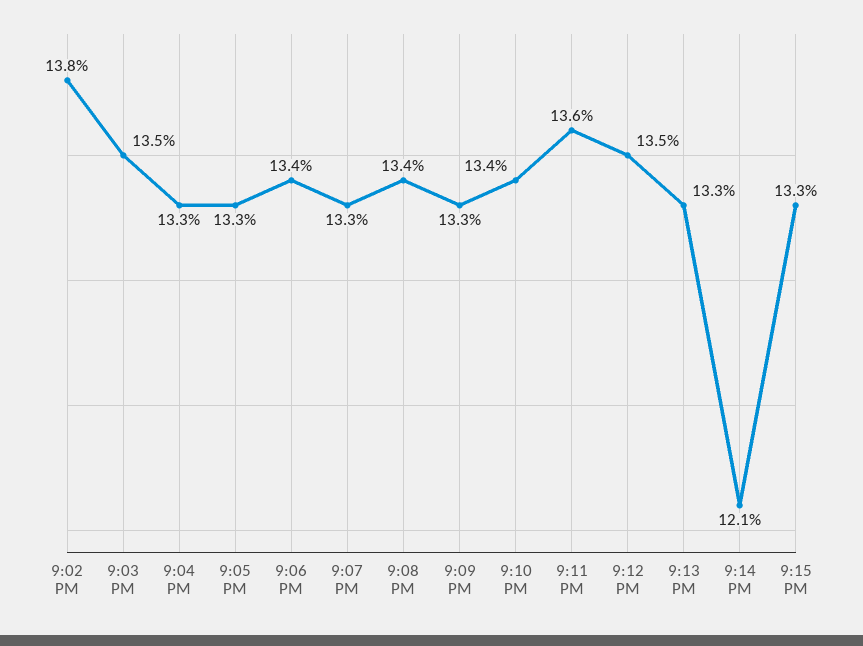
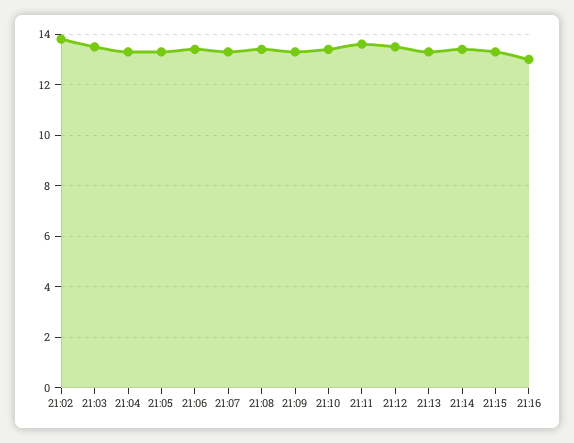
9:14 PM: 12.1 -> 13.5
21:16: none -> 13

